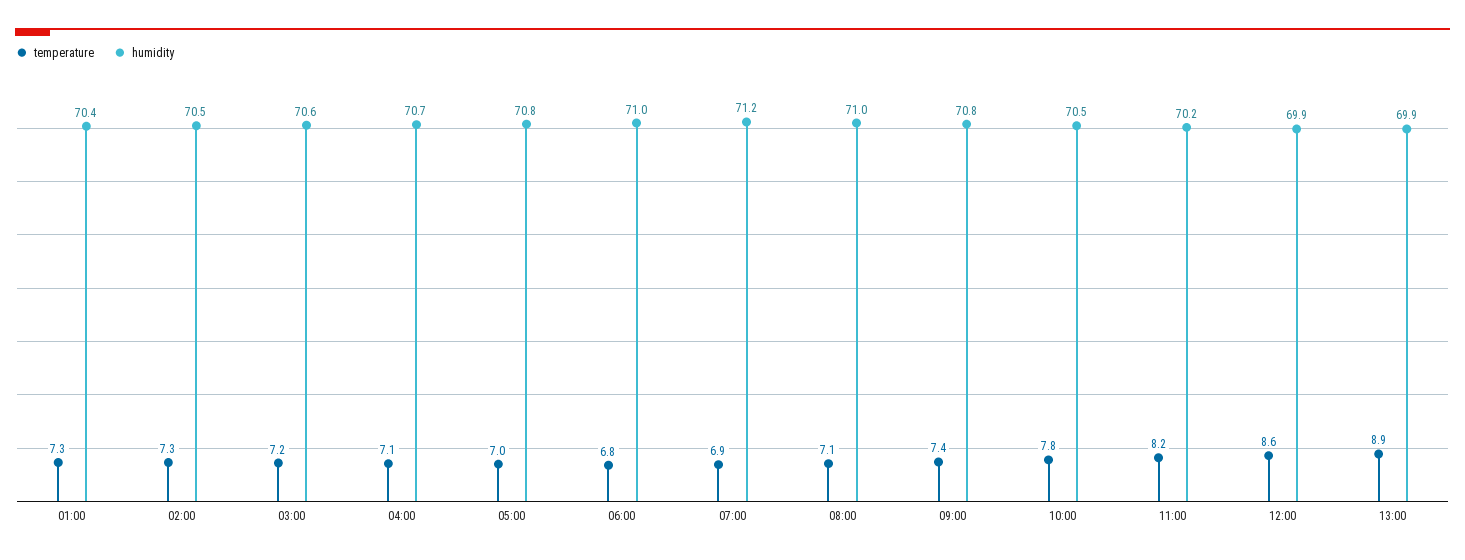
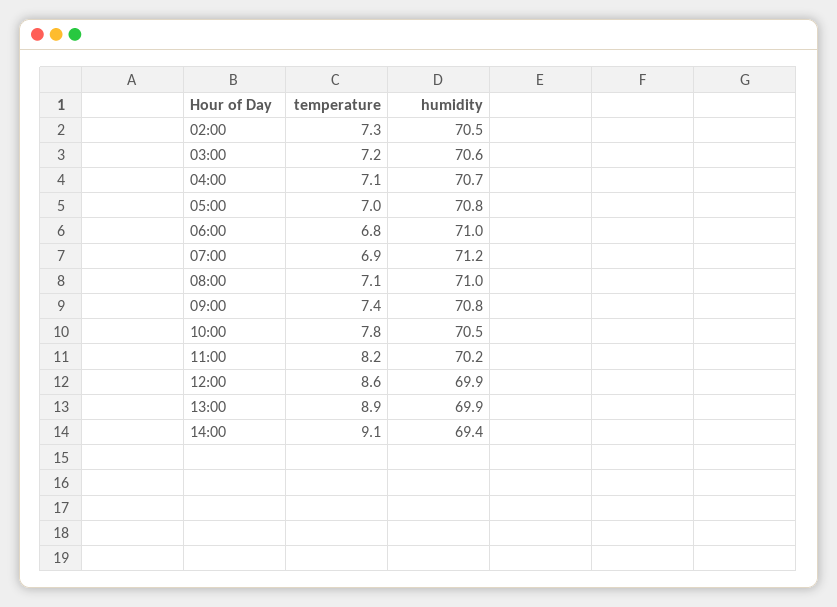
temperature, 01:00: 7.3 -> none
humidity, 01:00: 70.4 -> none
temperature, 14:00: none -> 9.1
humidity, 14:00: none -> 69.4

